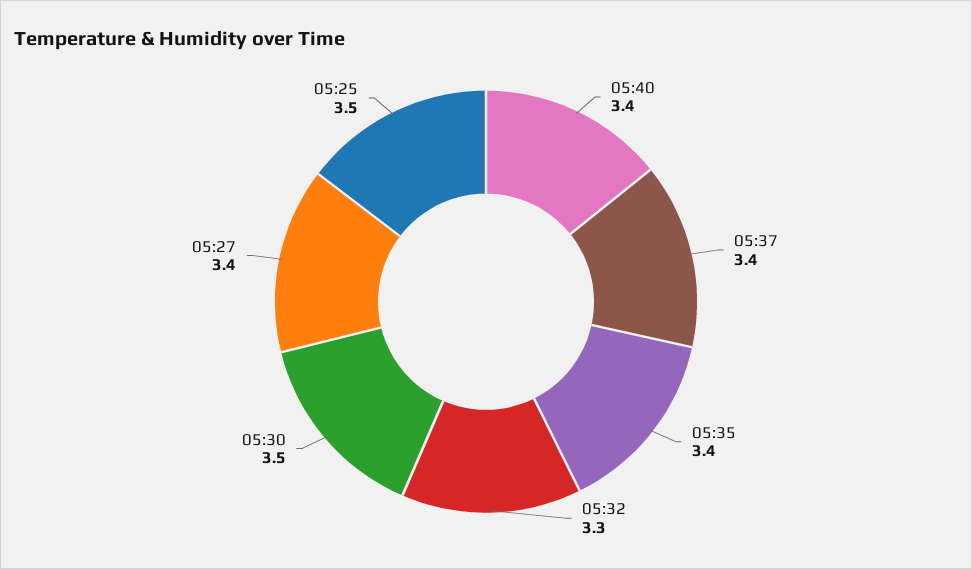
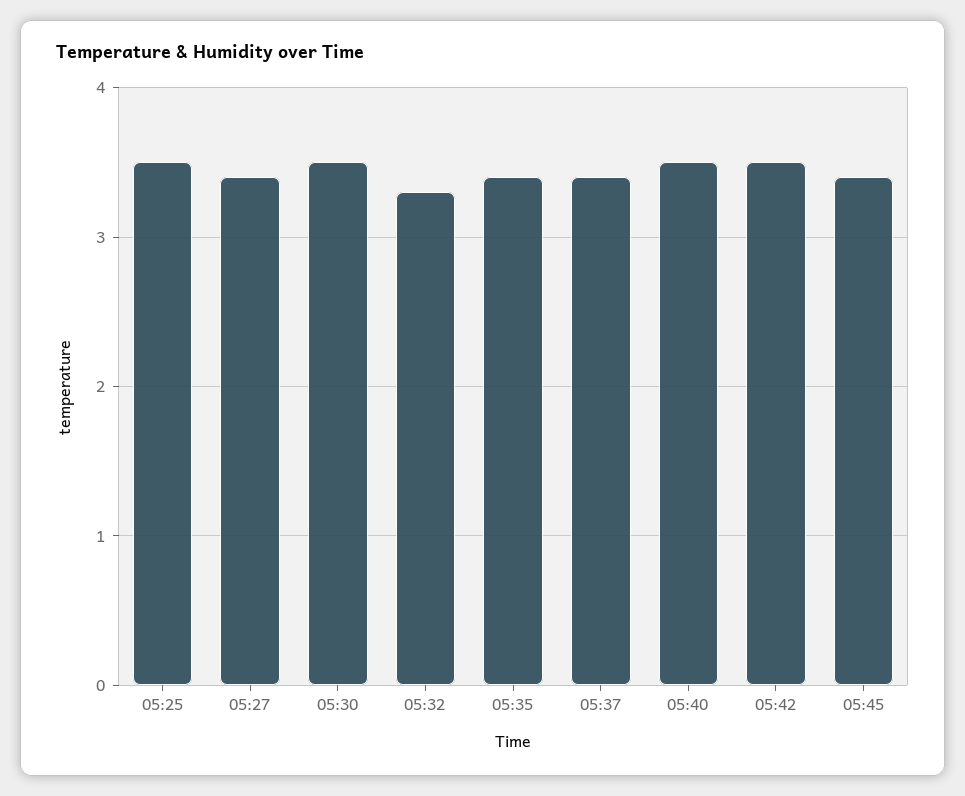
05:40: 3.4 -> 3.5
05:42: none -> 3.5
05:45: none -> 3.4

